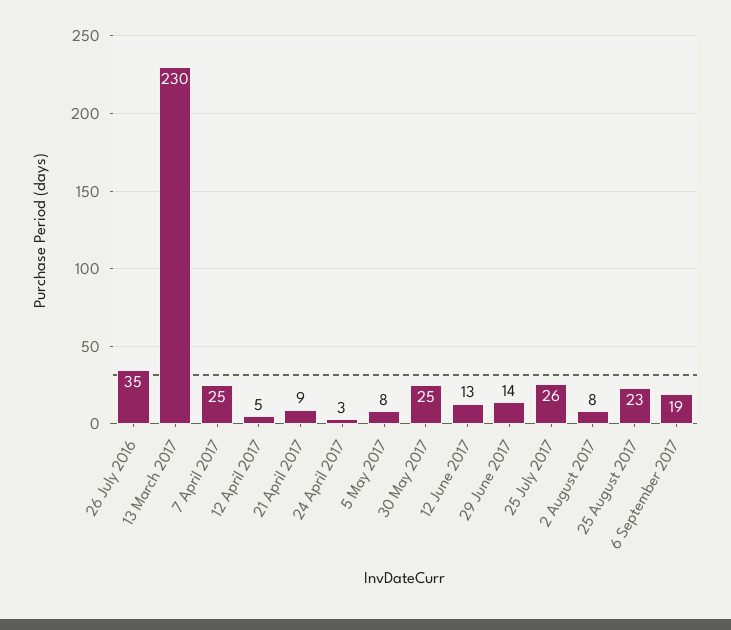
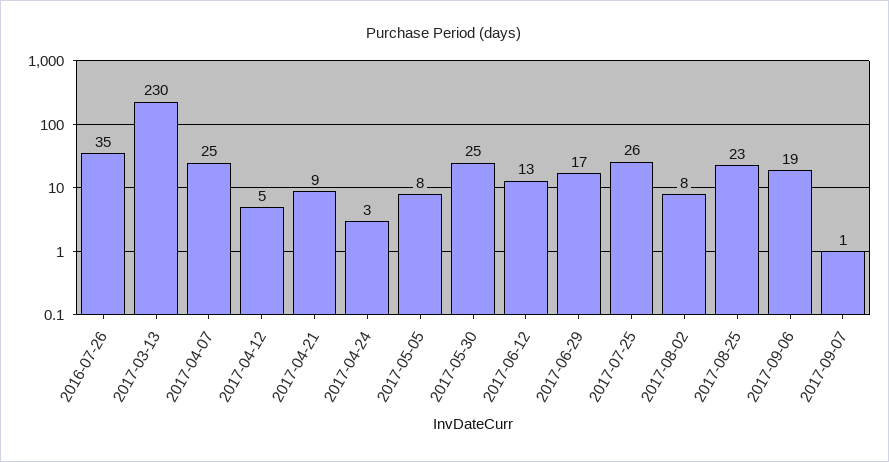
29 June 2017: 14 -> 17
2017-09-07: none -> 1

